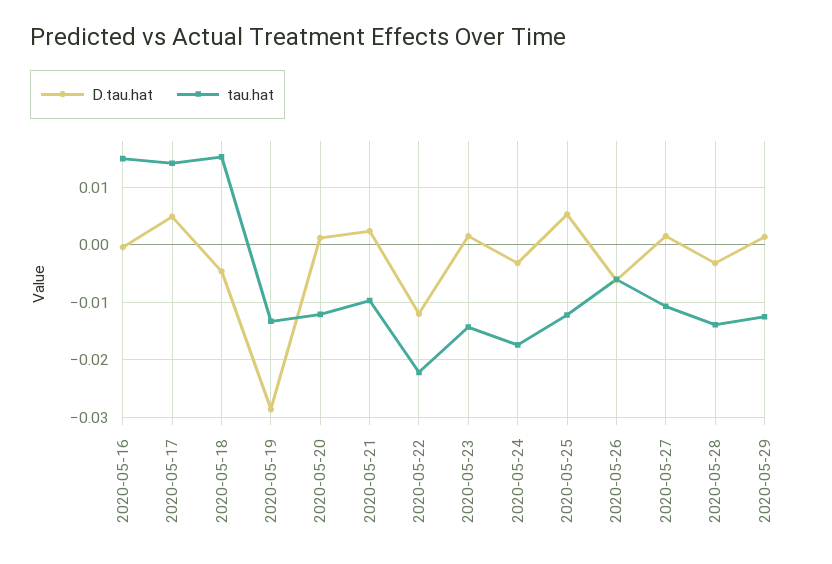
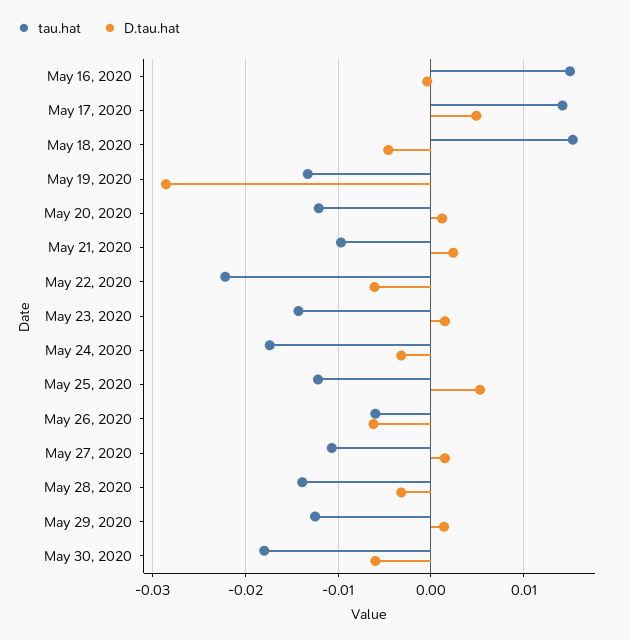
D.tau.hat, 2020-05-22: -0.012 -> -0.006
tau.hat, May 30, 2020: none -> -0.018
D.tau.hat, May 30, 2020: none -> -0.006

